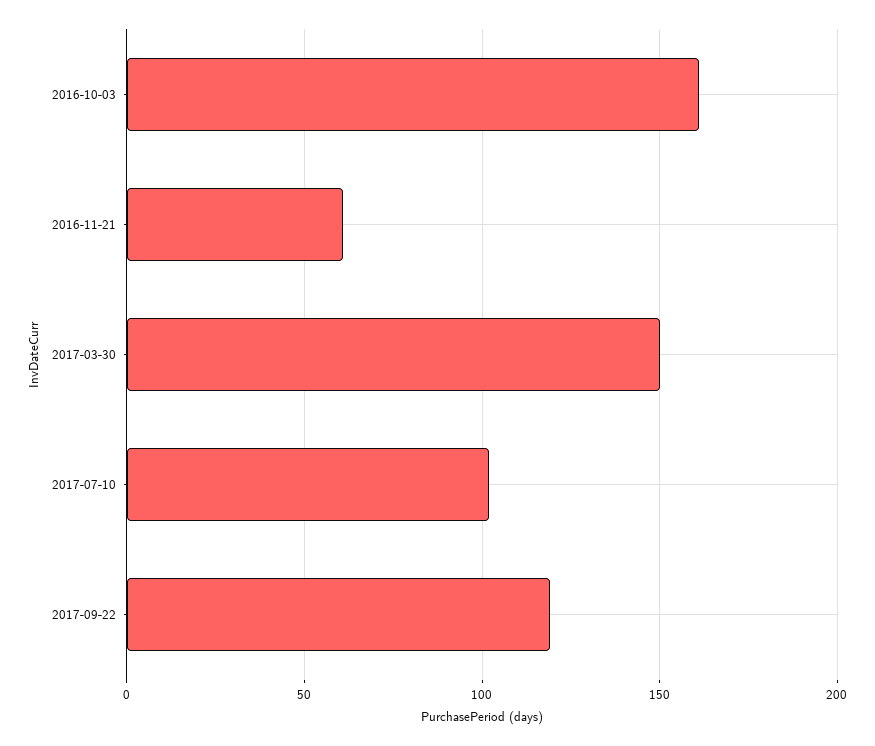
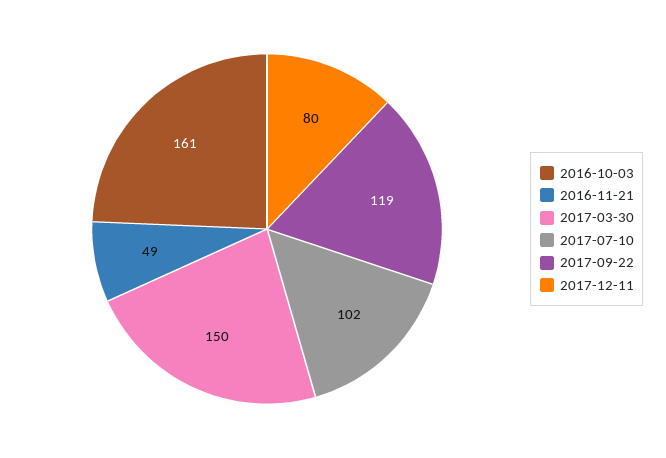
2016-11-21: 60 -> 49
2017-12-11: none -> 80

